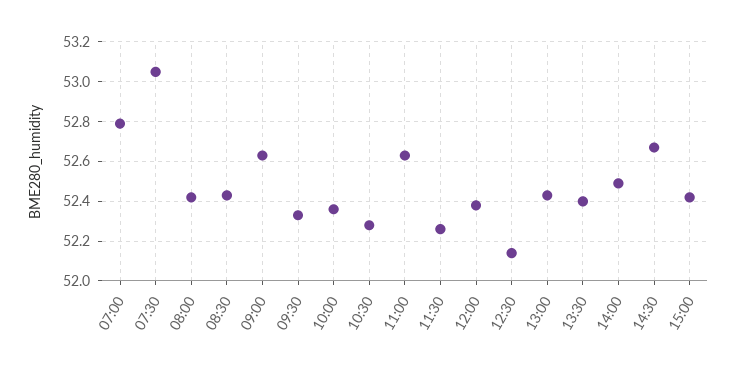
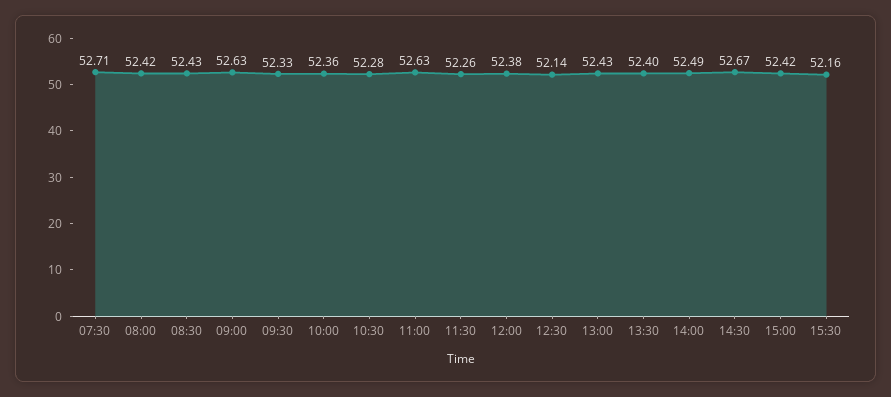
07:00: 52.8 -> none
07:30: 53.05 -> 52.71
15:30: none -> 52.16

